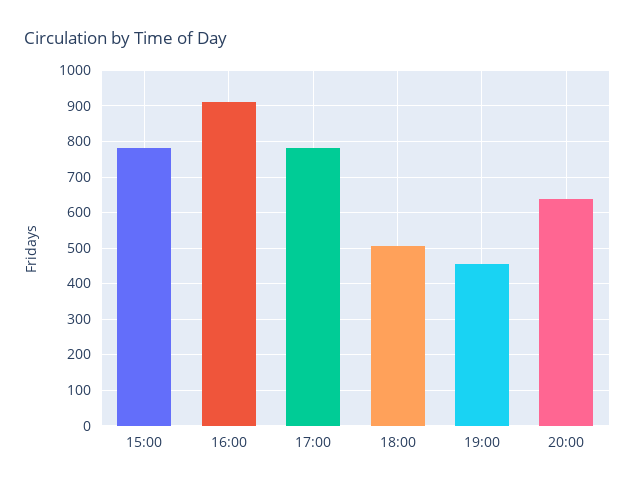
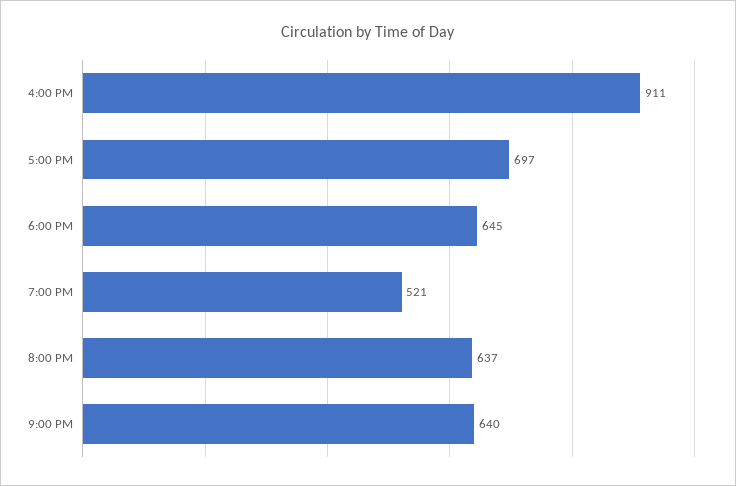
15:00: 780 -> none
17:00: 780 -> 697
18:00: 500 -> 645
19:00: 460 -> 521
9:00 PM: none -> 640

